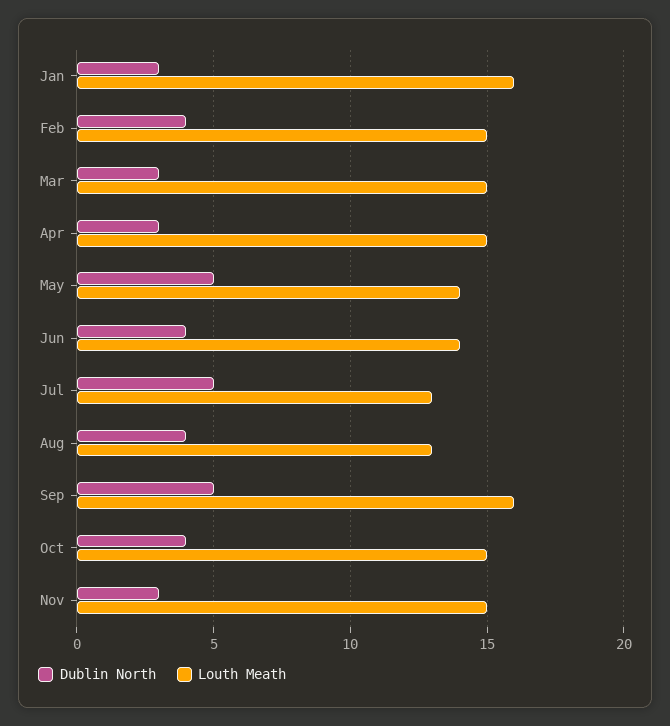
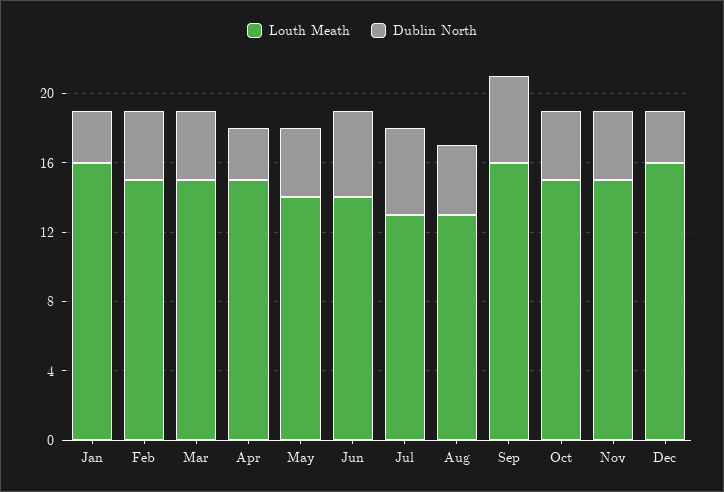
Dublin North, Mar: 3 -> 4
Dublin North, May: 5 -> 4
Dublin North, Jun: 4 -> 5
Dublin North, Nov: 3 -> 4
Louth Meath, Dec: none -> 16
Dublin North, Dec: none -> 3

